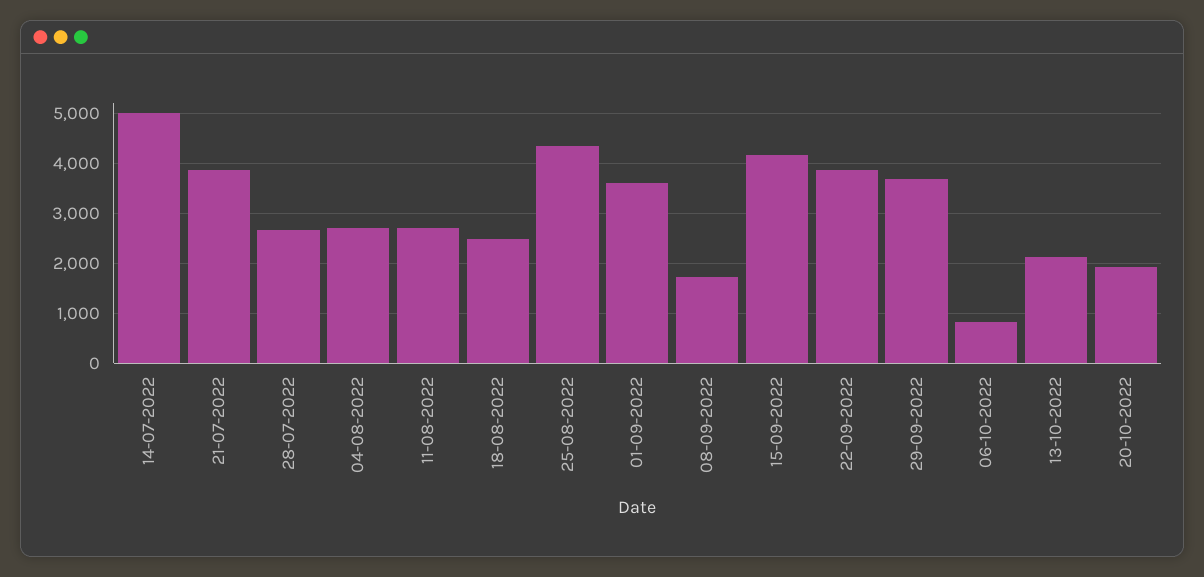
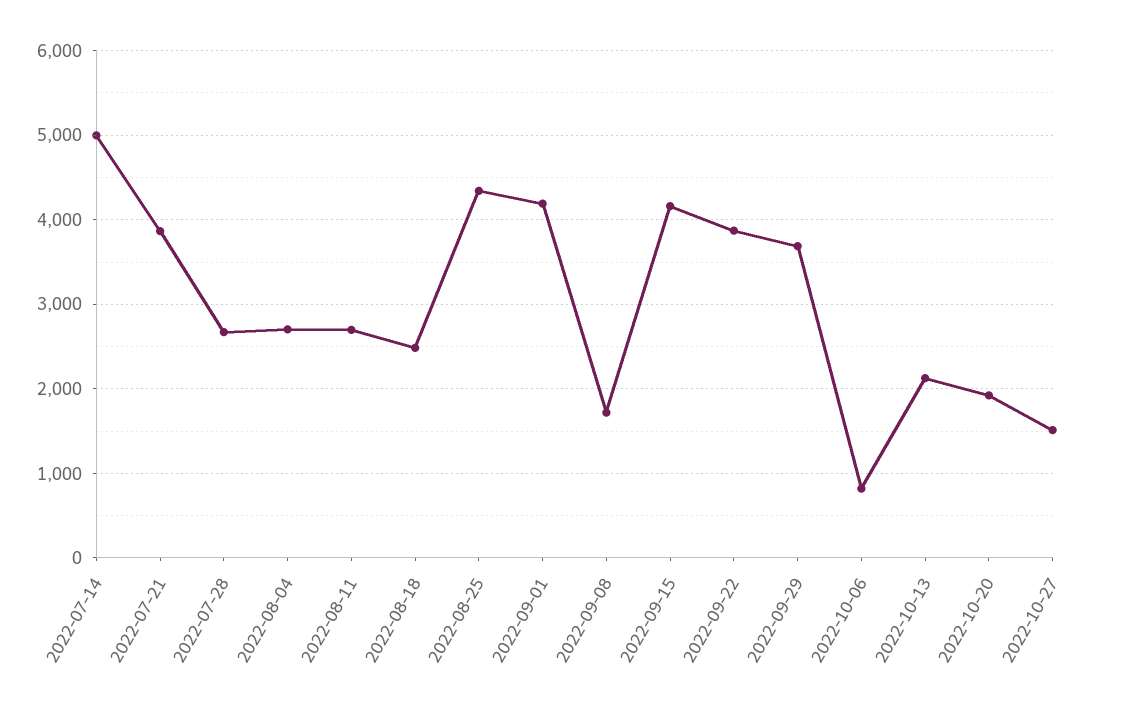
01-09-2022: 3600 -> 4200
2022-10-27: none -> 1500

